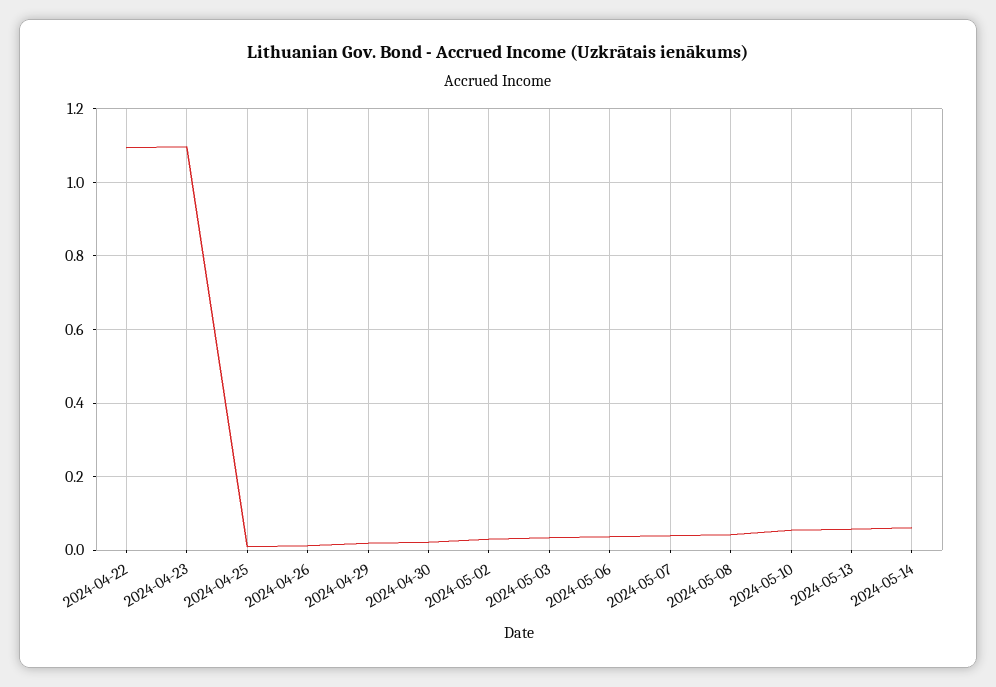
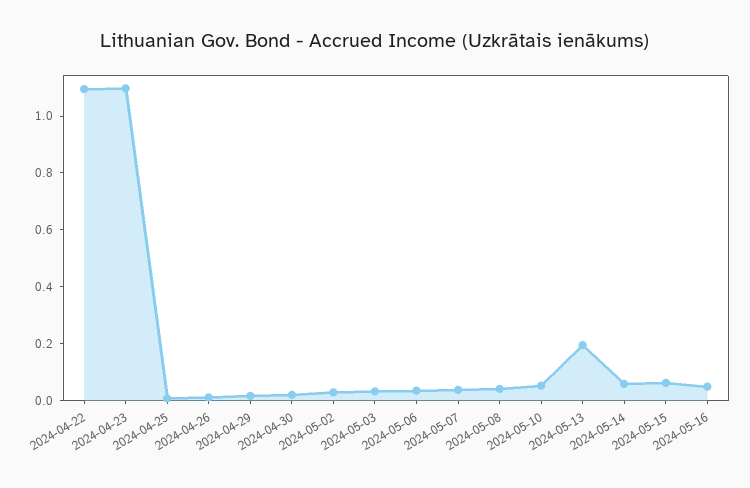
2024-05-13: 0.06 -> 0.2
2024-05-15: none -> 0.05
2024-05-16: none -> 0.05

